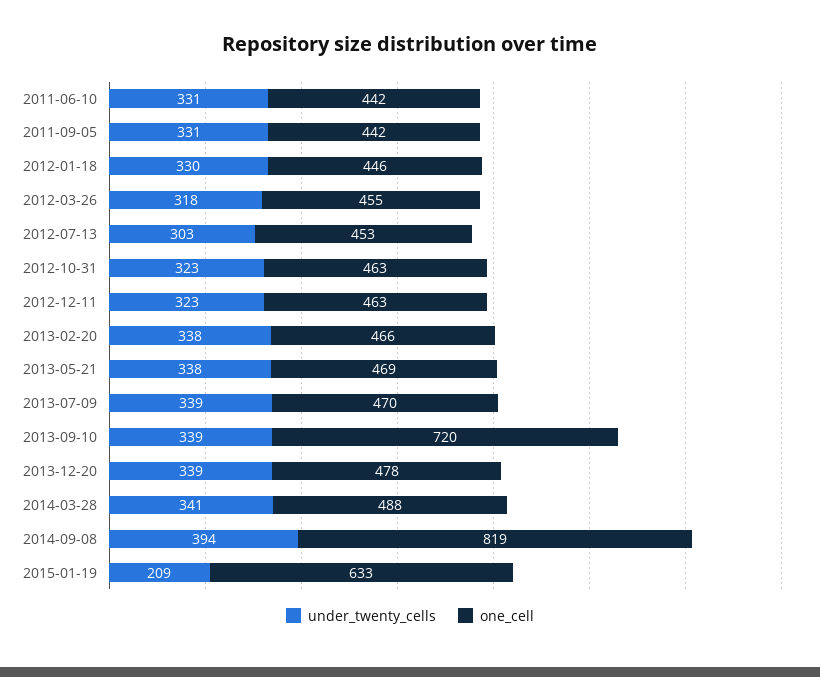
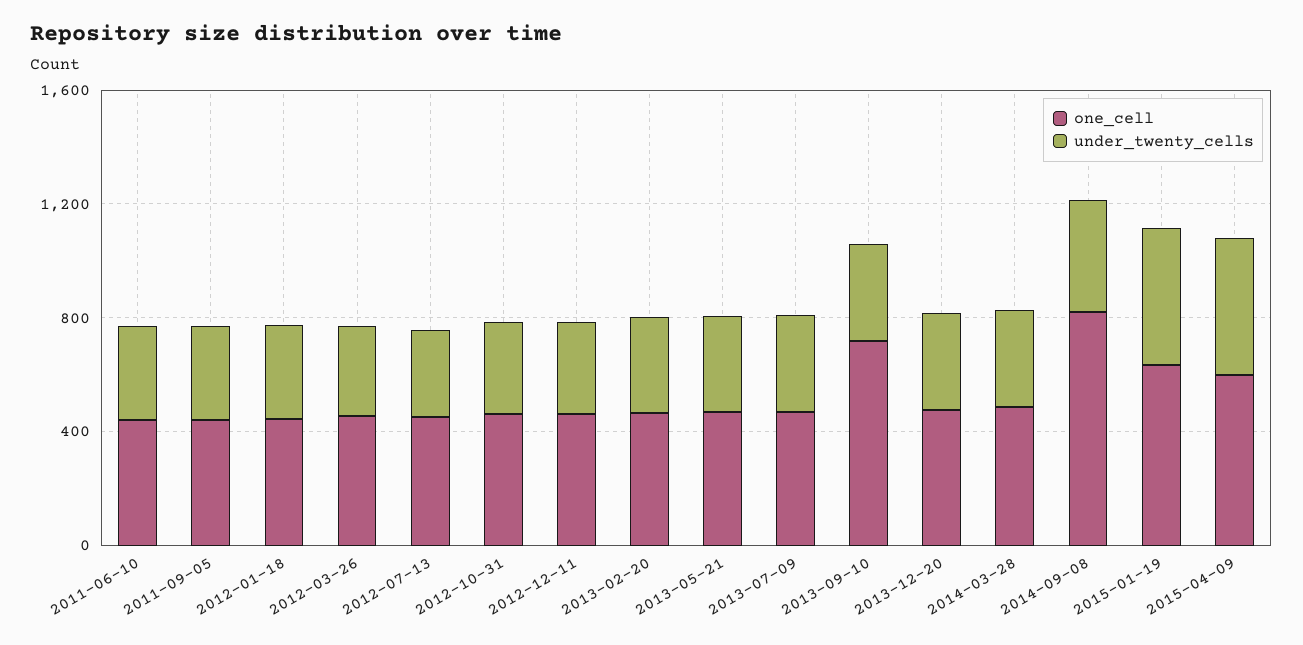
under_twenty_cells, 2015-01-19: 209 -> 500
one_cell, 2015-04-09: none -> 600
under_twenty_cells, 2015-04-09: none -> 500

